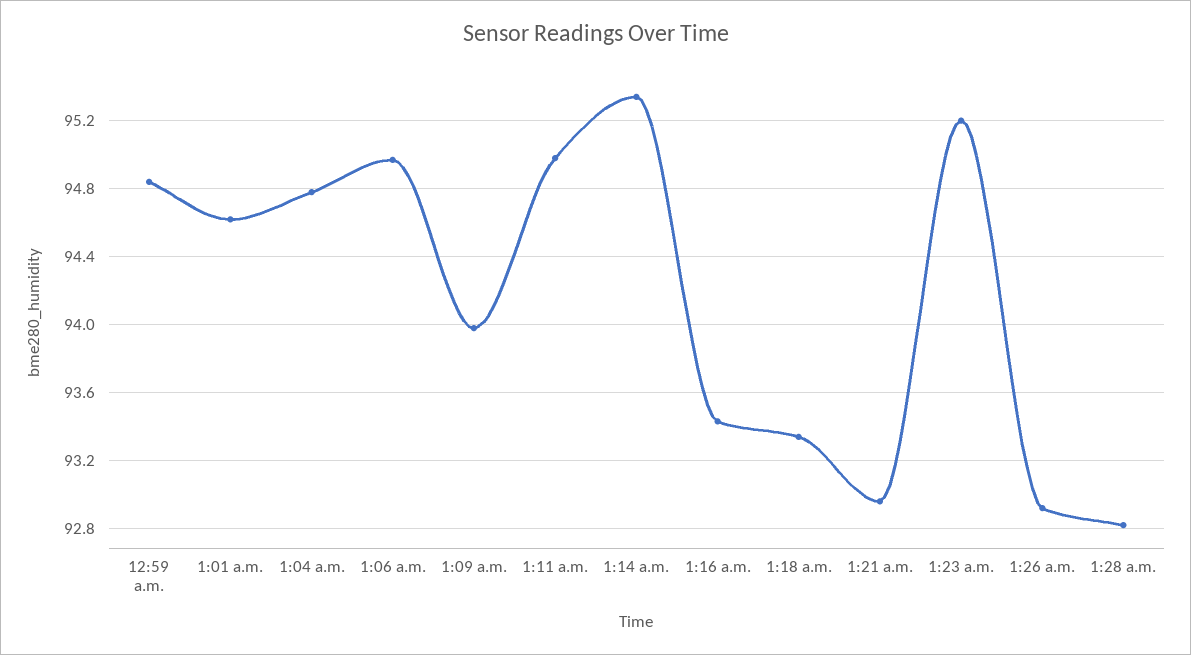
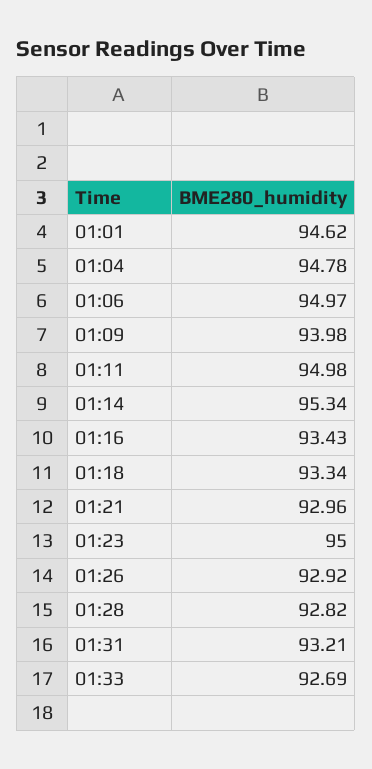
12:59 a.m.: 94.85 -> none
1:23 a.m.: 95.2 -> 95
01:31: none -> 93.21
01:33: none -> 92.69

